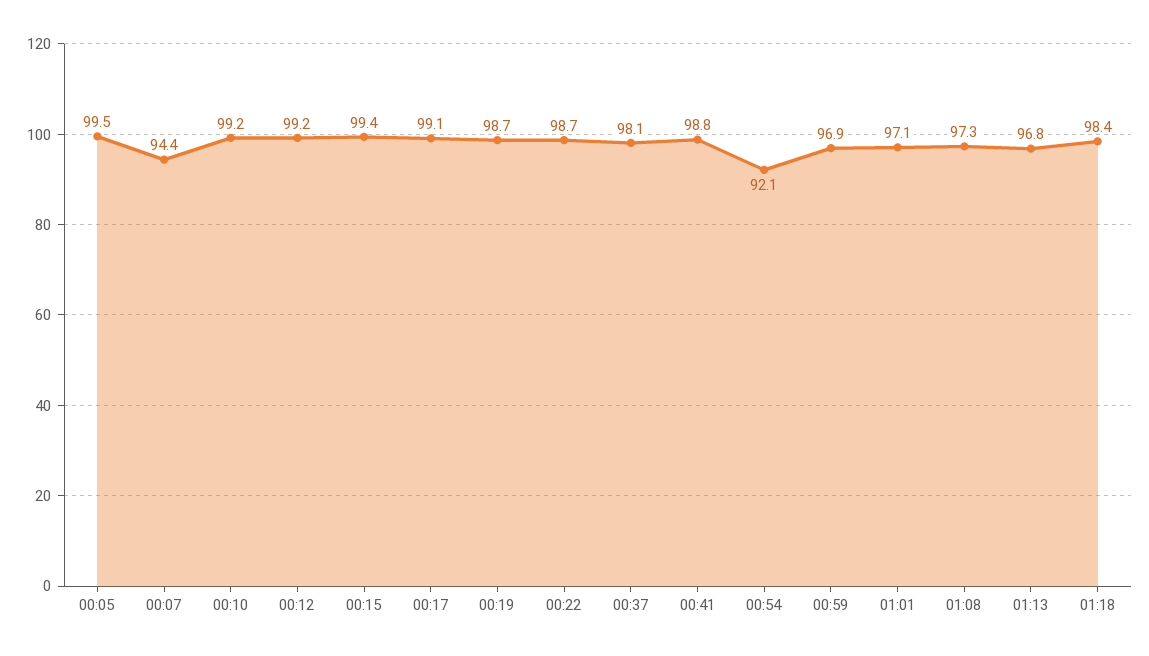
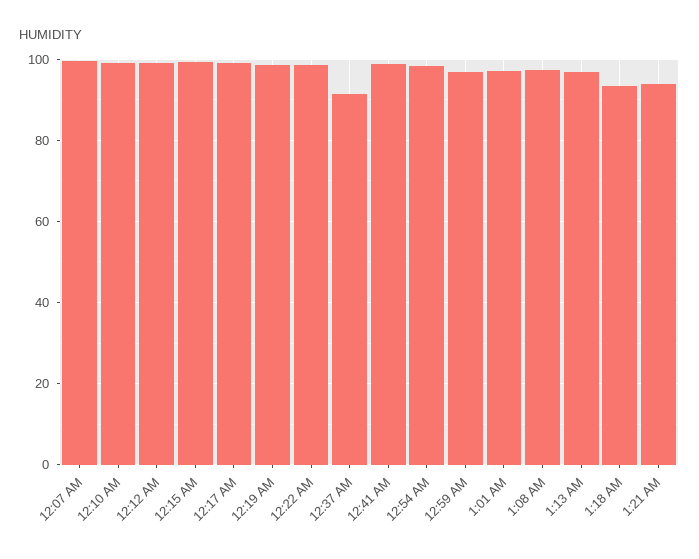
00:05: 99.5 -> none
00:07: 94.4 -> 100
00:37: 98.1 -> 92
00:54: 92.1 -> 98
01:18: 98.4 -> 94
1:21 AM: none -> 94

